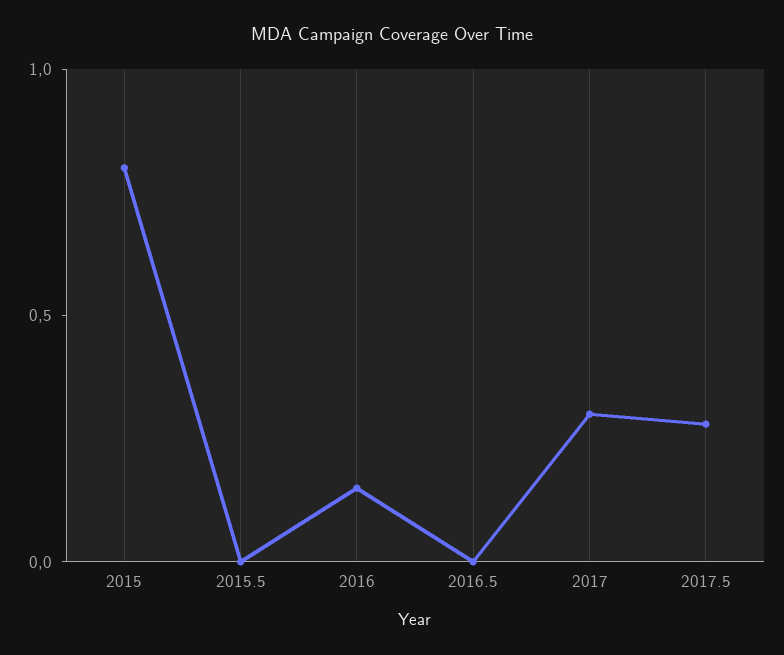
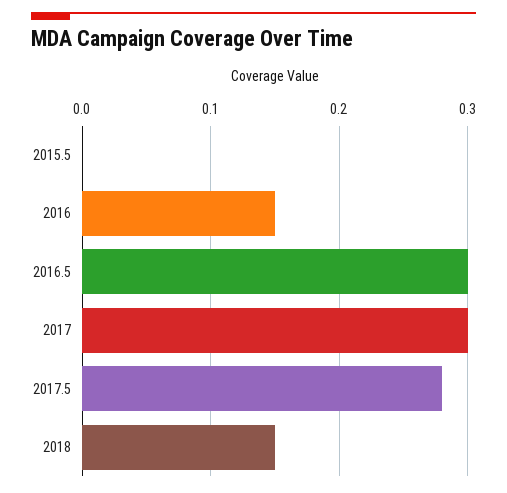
2015: 0.8 -> none
2016.5: 0 -> 0.3
2018: none -> 0.15

